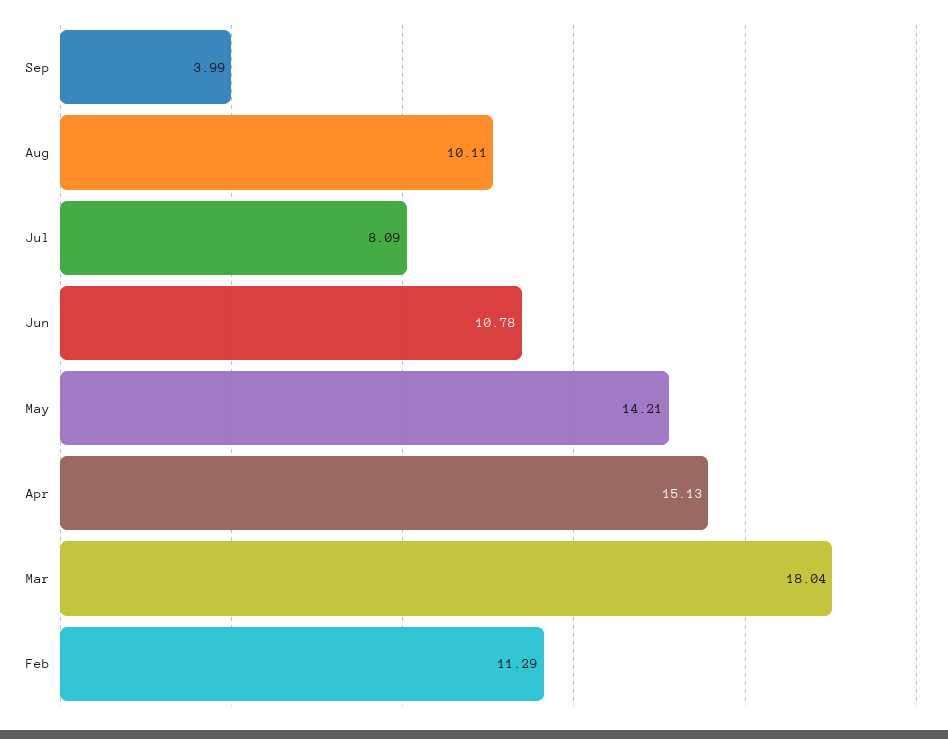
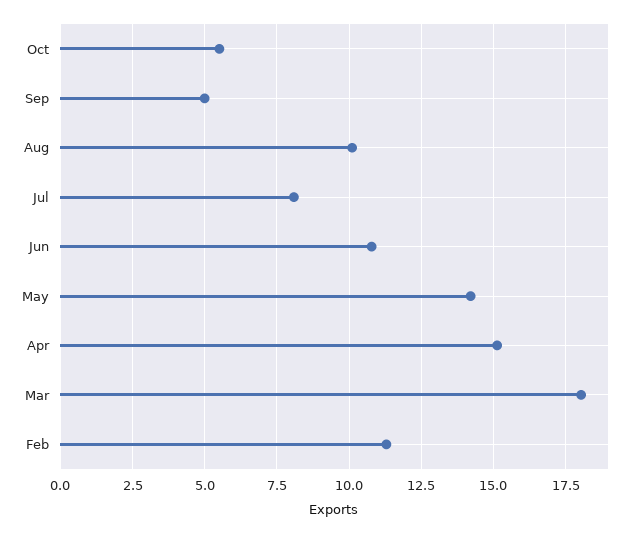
Sep: 3.99 -> 5
Oct: none -> 5.5

